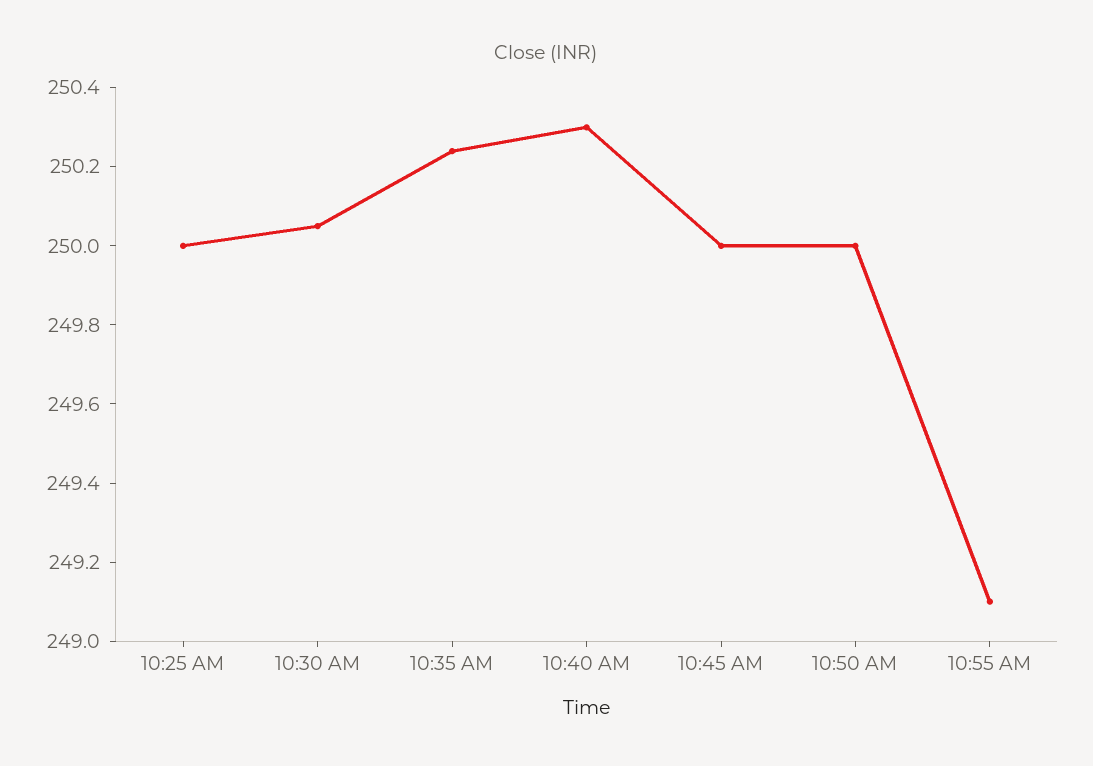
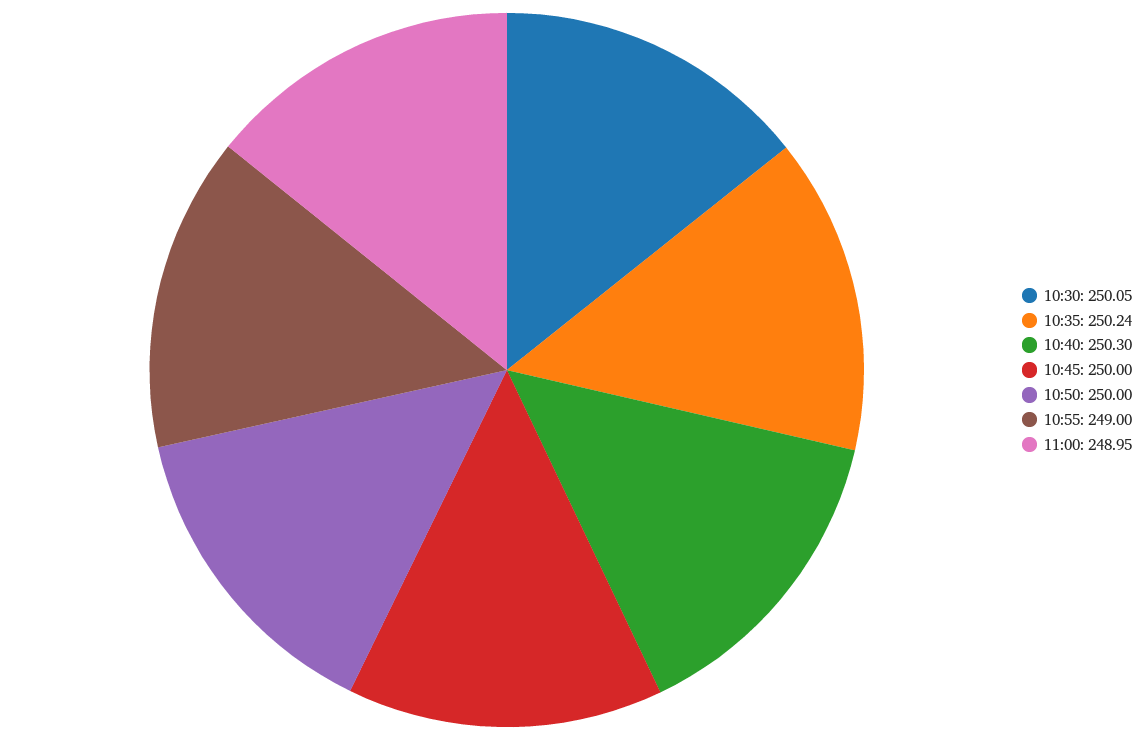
10:25 AM: 250 -> none
10:55 AM: 249.1 -> 249
11:00: none -> 248.95

